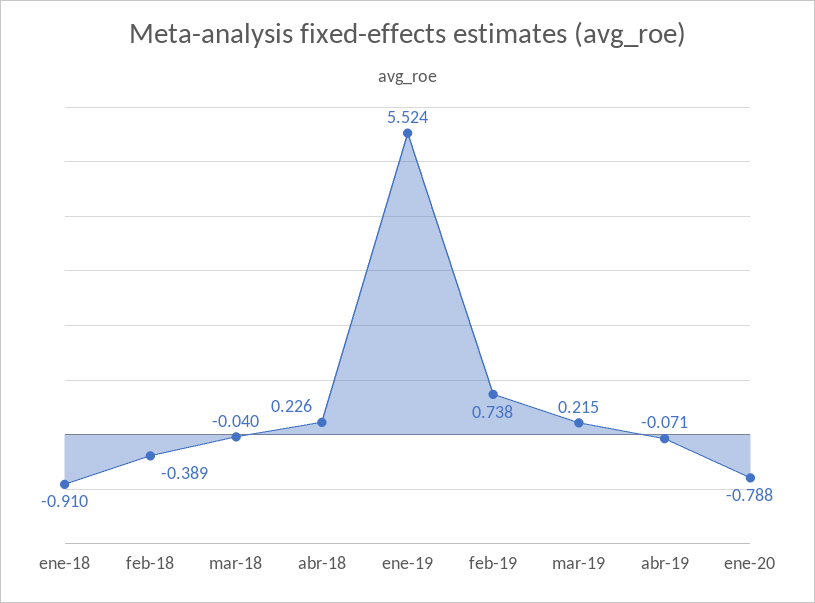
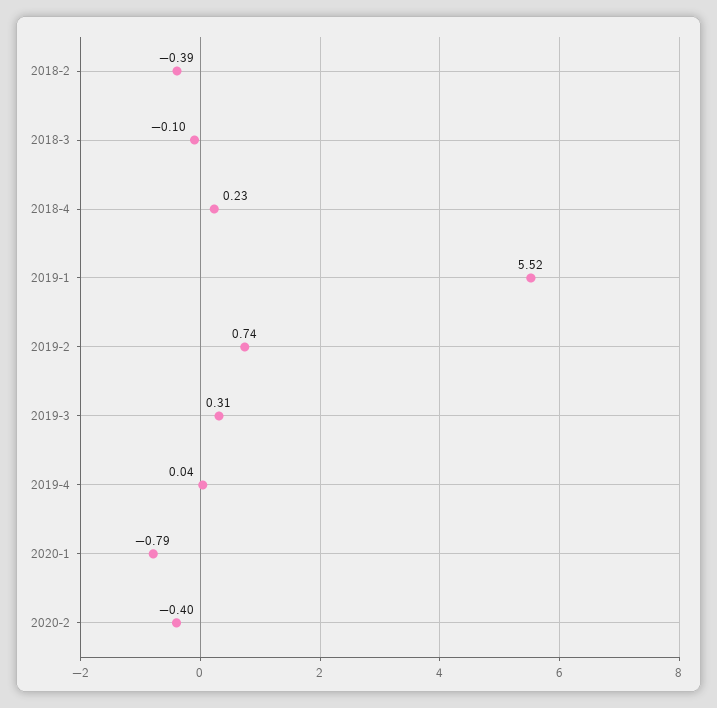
ene-18: -0.91 -> none
mar-18: -0.04 -> -0.1
mar-19: 0.215 -> 0.31
abr-19: -0.071 -> 0.04
2020-2: none -> -0.4

